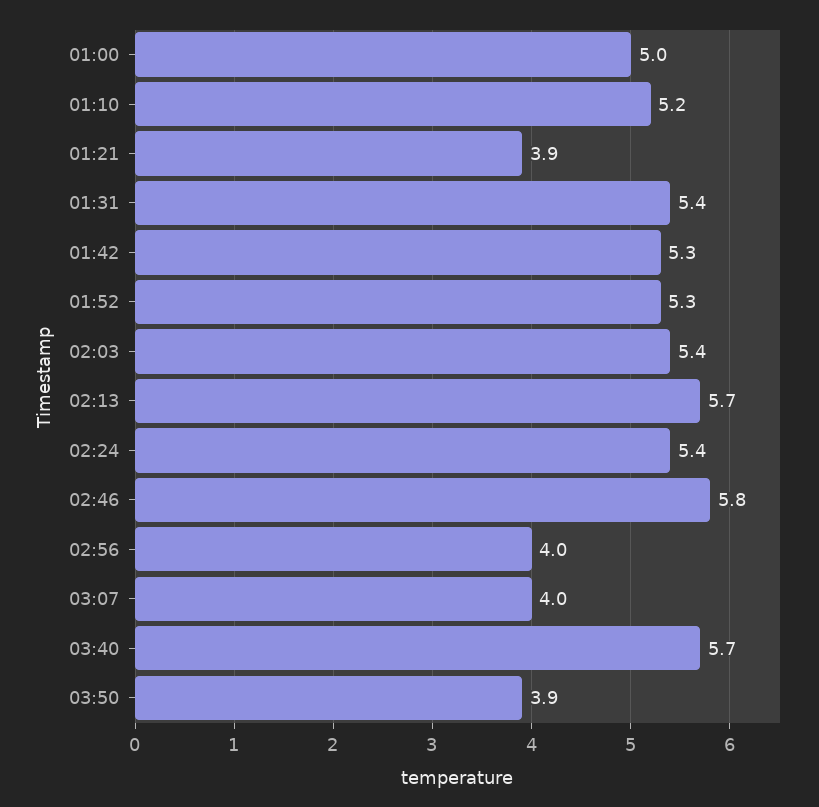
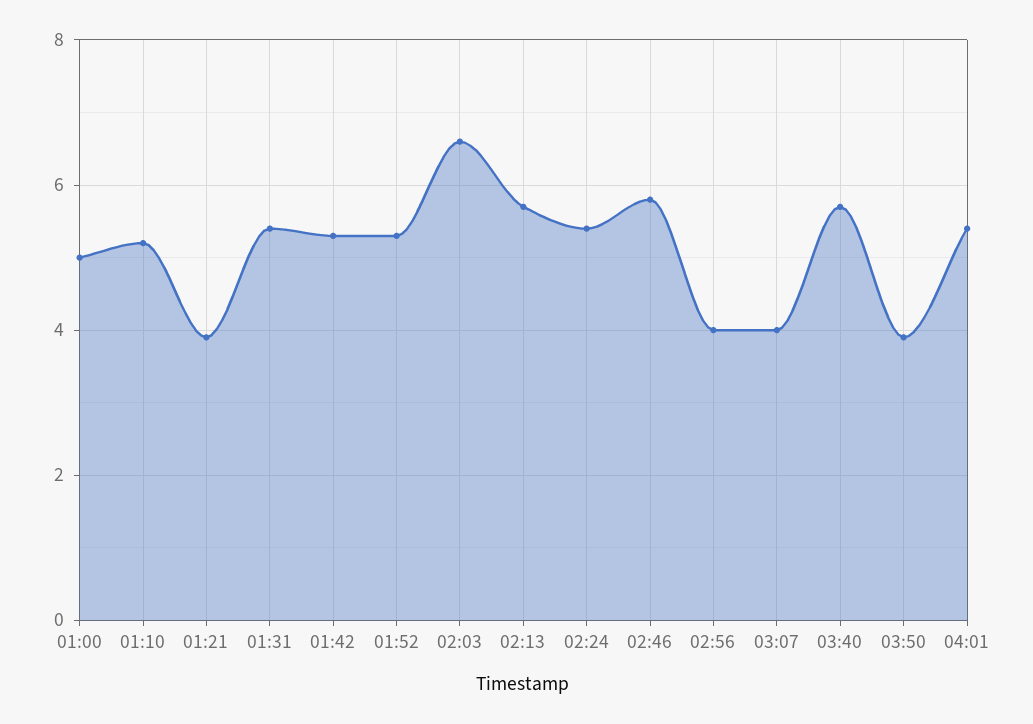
02:03: 5.4 -> 6.5
04:01: none -> 5.5

